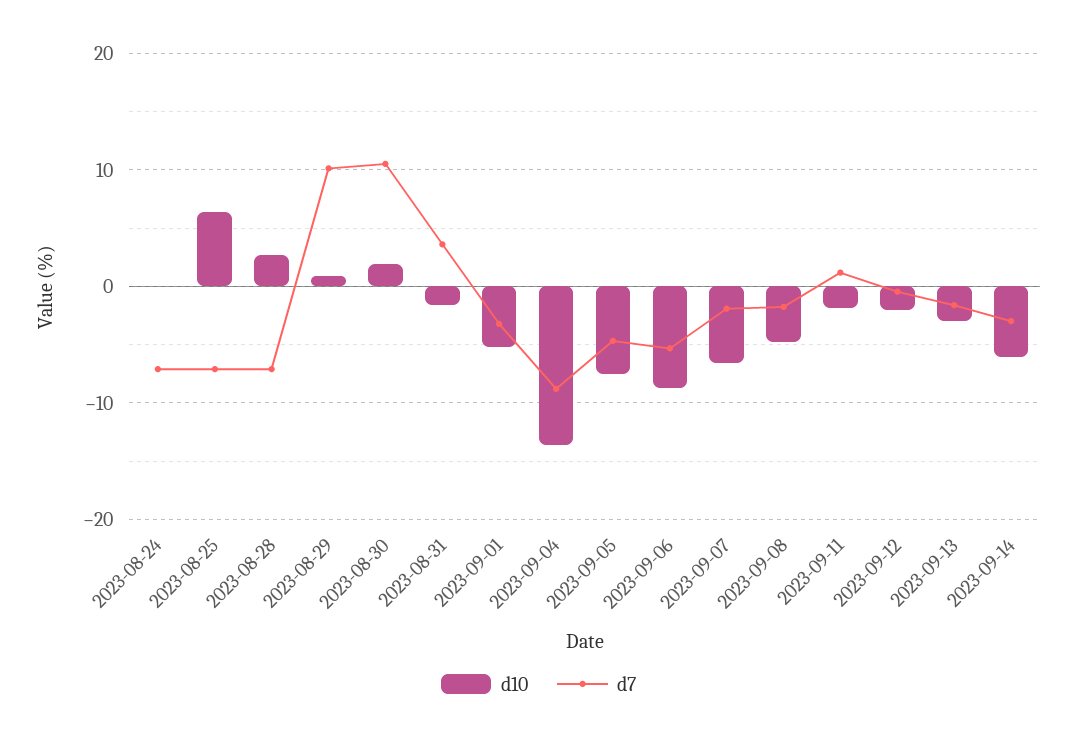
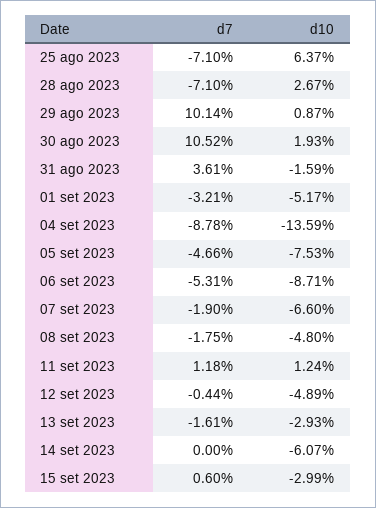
d10, 2023-08-24: 0 -> none
d7, 2023-08-24: -7 -> none
d10, 2023-09-11: -2 -> 1.24
d10, 2023-09-12: -2 -> -4.89
d7, 2023-09-14: -3 -> 0
d7, 15 set 2023: none -> 0.6
d10, 15 set 2023: none -> -2.99

